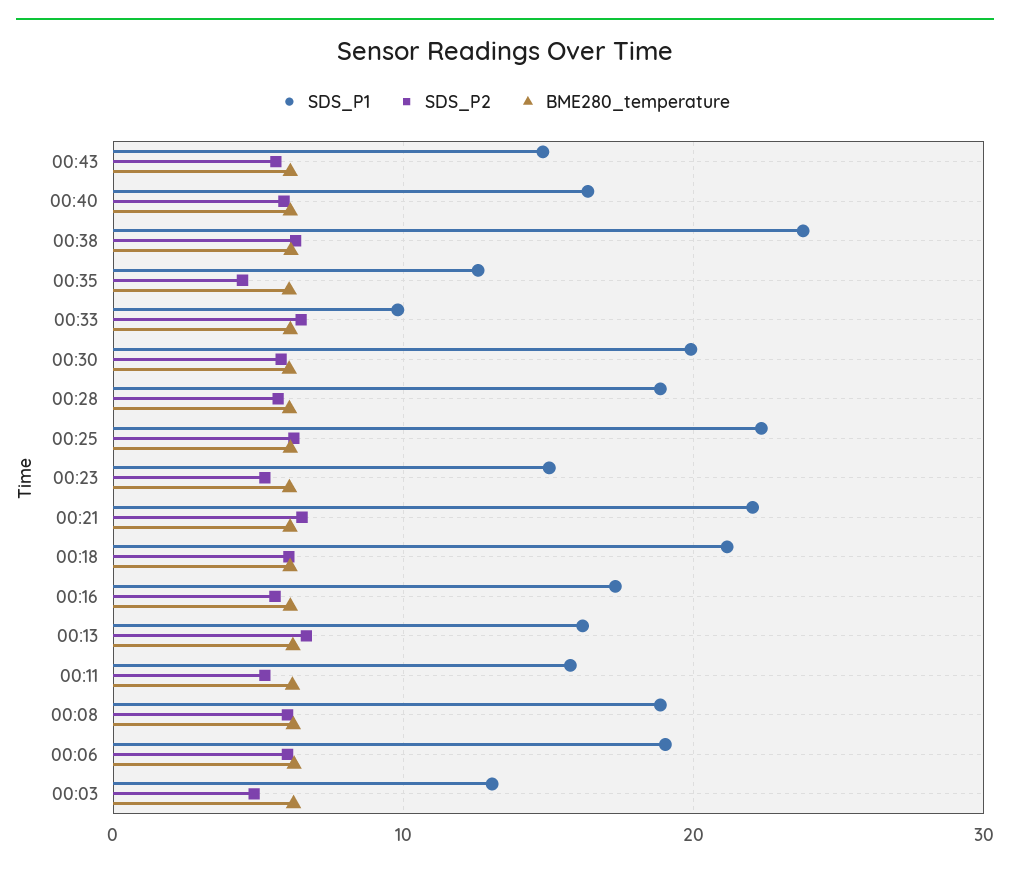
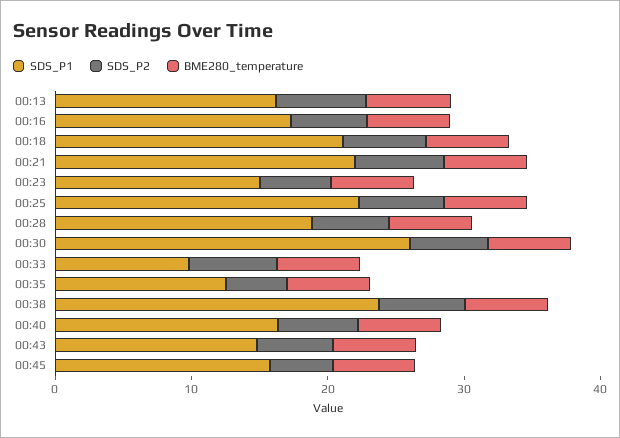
SDS_P1, 00:30: 20 -> 26
SDS_P1, 00:11: 16 -> none
SDS_P2, 00:11: 5 -> none
BME280_temperature, 00:11: 6 -> none
SDS_P1, 00:08: 19 -> none
SDS_P2, 00:08: 6 -> none
BME280_temperature, 00:08: 6 -> none
SDS_P1, 00:06: 19 -> none
SDS_P2, 00:06: 6 -> none
BME280_temperature, 00:06: 6 -> none
SDS_P1, 00:03: 13 -> none
SDS_P2, 00:03: 5 -> none
BME280_temperature, 00:03: 6 -> none
SDS_P1, 00:45: none -> 16
SDS_P2, 00:45: none -> 4
BME280_temperature, 00:45: none -> 6

